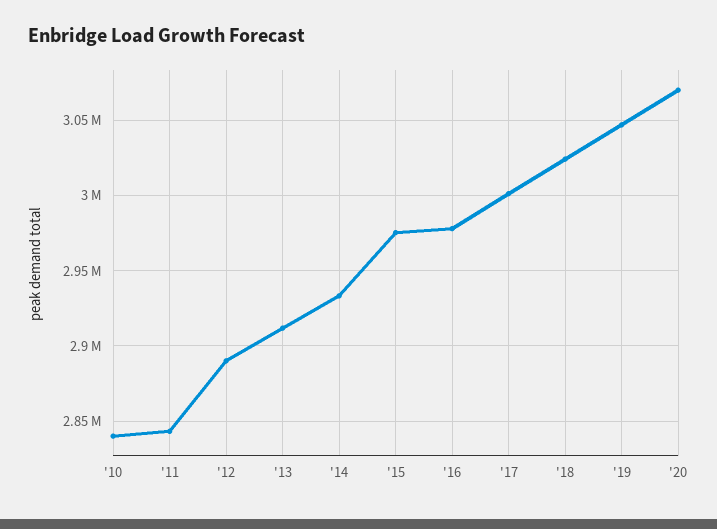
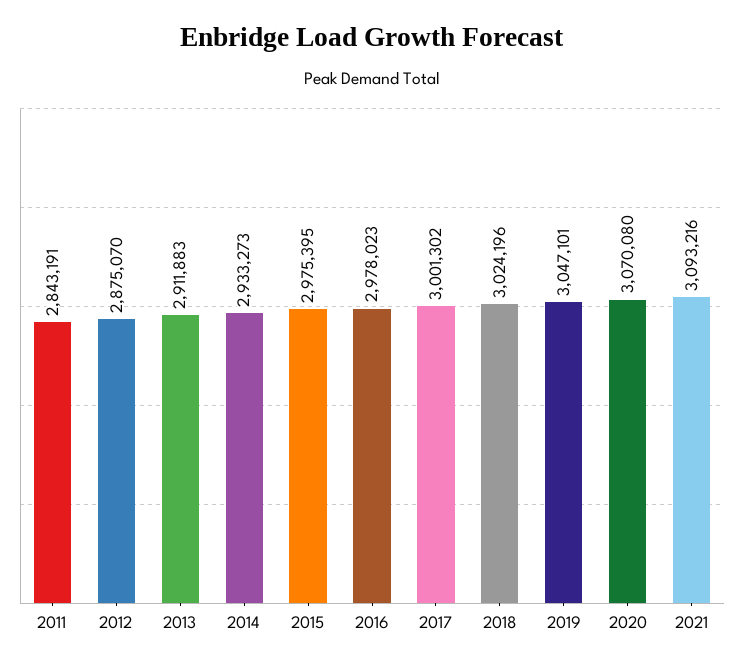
'10: 2840000 -> none
'12: 2890000 -> 2875070
2021: none -> 3093216

